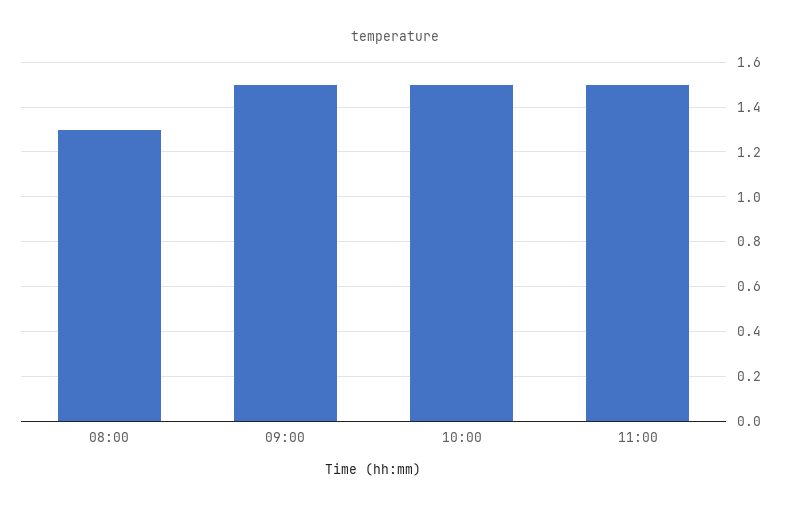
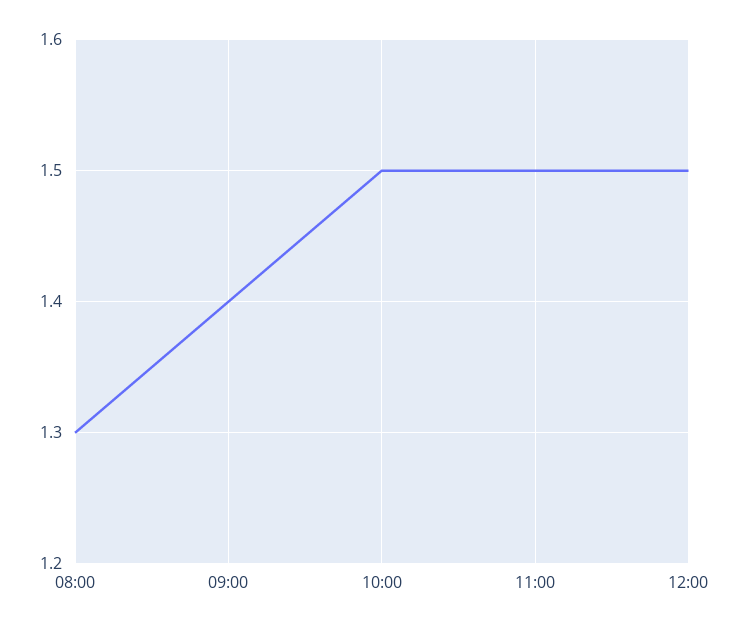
09:00: 1.5 -> 1.4
12:00: none -> 1.5

